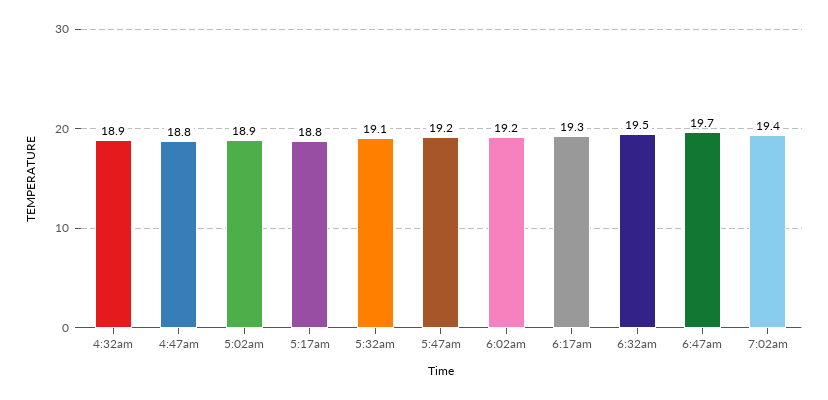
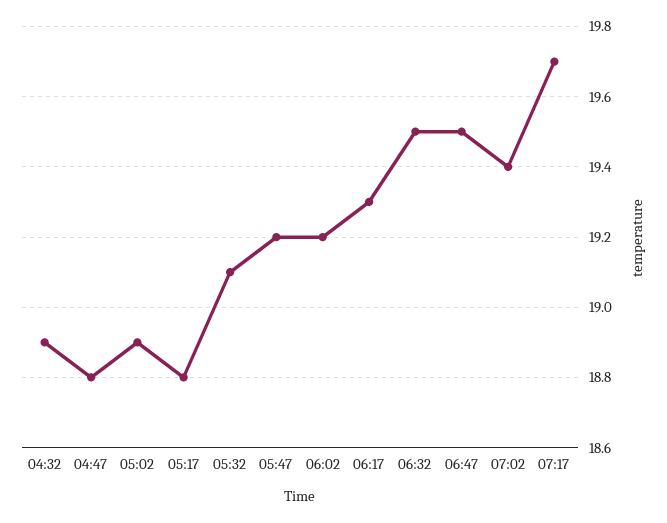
6:47am: 19.7 -> 19.5
07:17: none -> 19.7

